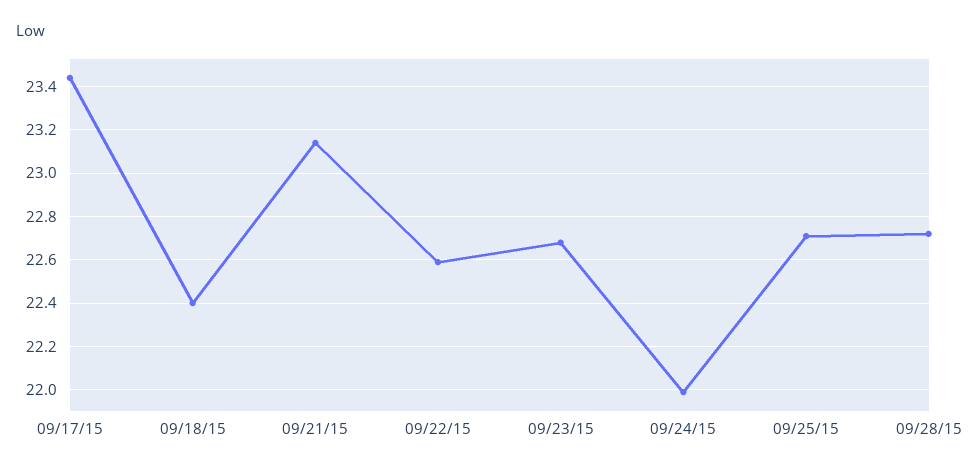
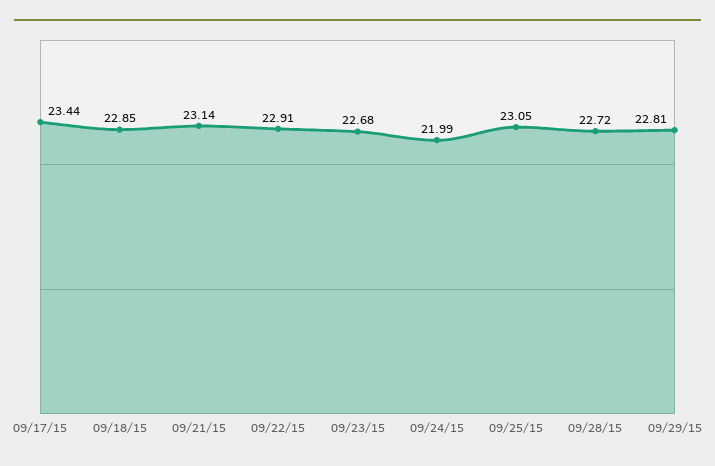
09/18/15: 22.4 -> 22.85
09/22/15: 22.6 -> 22.91
09/25/15: 22.7 -> 23.05
09/29/15: none -> 22.81

